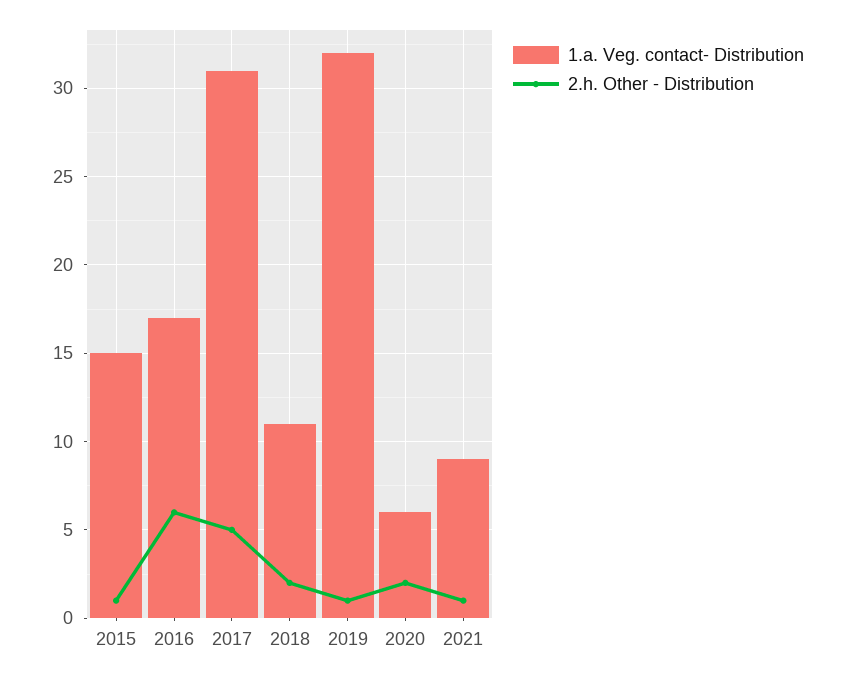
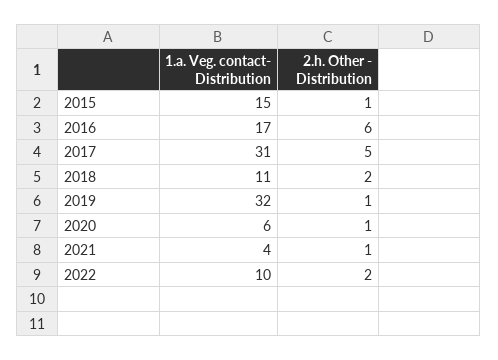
2.h. Other - Distribution, 2020: 2 -> 1
1.a. Veg. contact- Distribution, 2021: 9 -> 4
1.a. Veg. contact- Distribution, 2022: none -> 10
2.h. Other - Distribution, 2022: none -> 2

